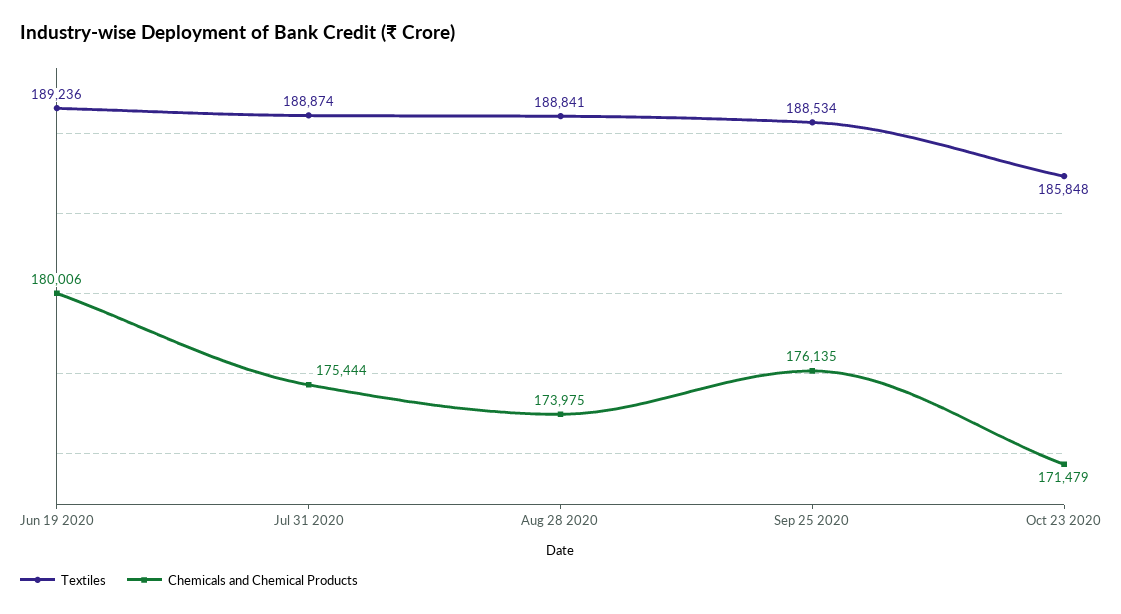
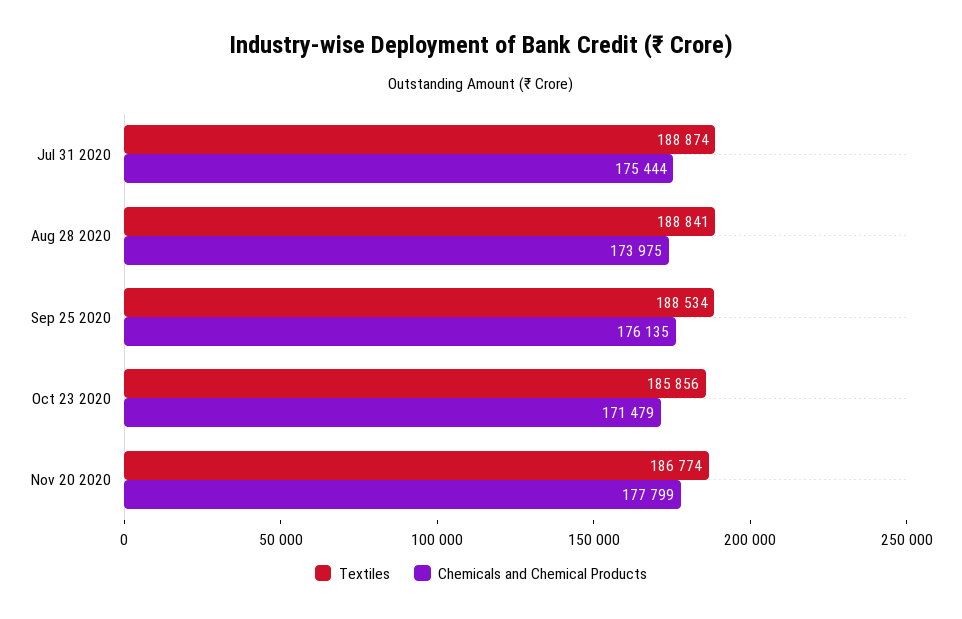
Textiles, Jun 19 2020: 189236 -> none
Chemicals and Chemical Products, Jun 19 2020: 180006 -> none
Textiles, Oct 23 2020: 185848 -> 185856
Textiles, Nov 20 2020: none -> 186774
Chemicals and Chemical Products, Nov 20 2020: none -> 177799

